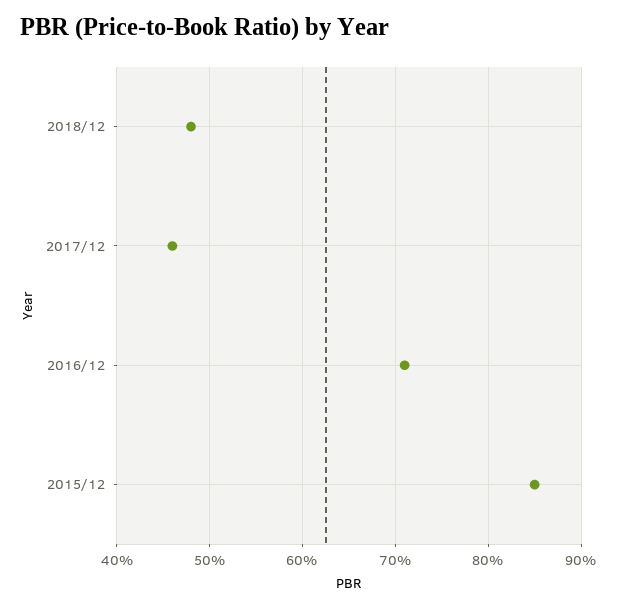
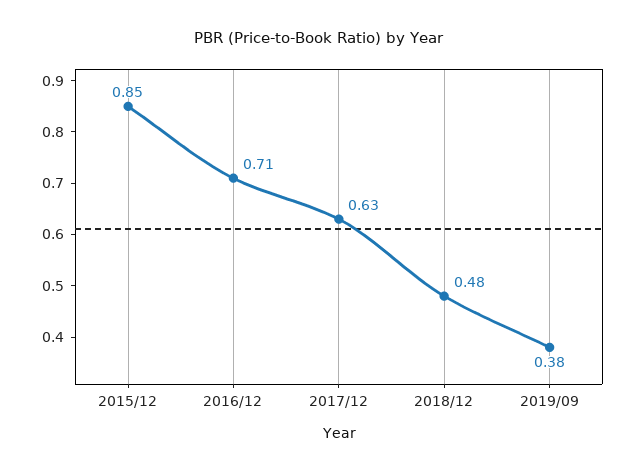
2017/12: 0.46 -> 0.63
2019/09: none -> 0.38

